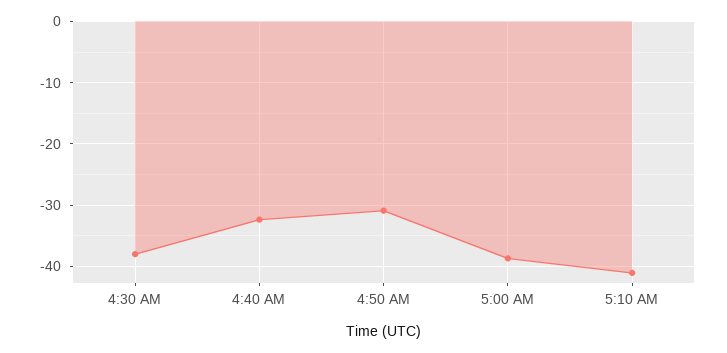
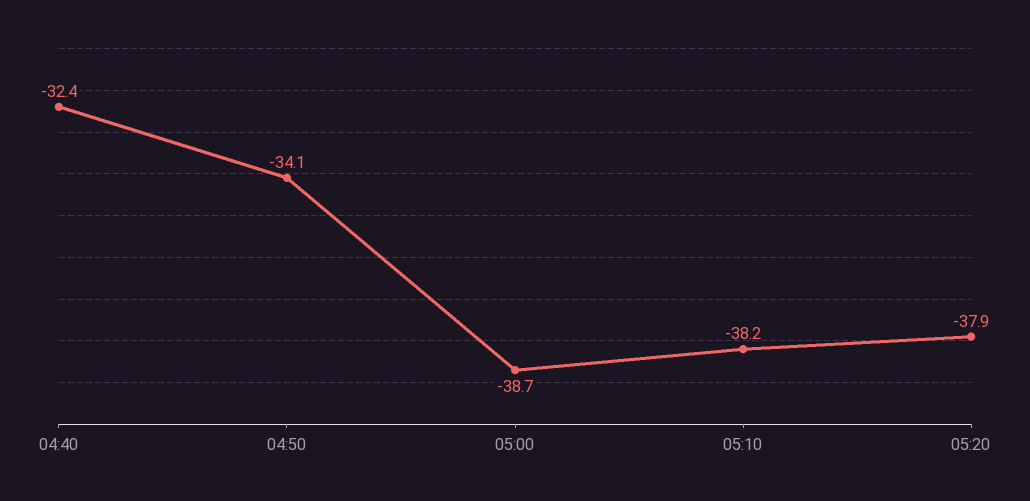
4:30 AM: -38 -> none
4:50 AM: -31 -> -34.1
5:10 AM: -41 -> -38.2
05:20: none -> -37.9

